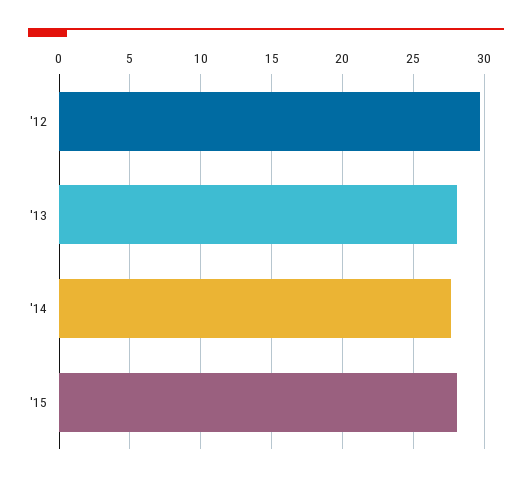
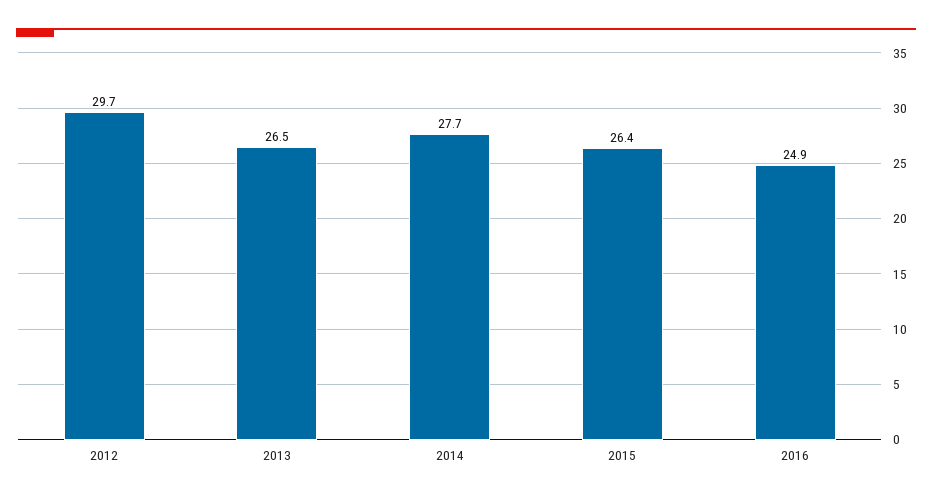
'13: 28 -> 26.5
'15: 28 -> 26.4
2016: none -> 24.9

